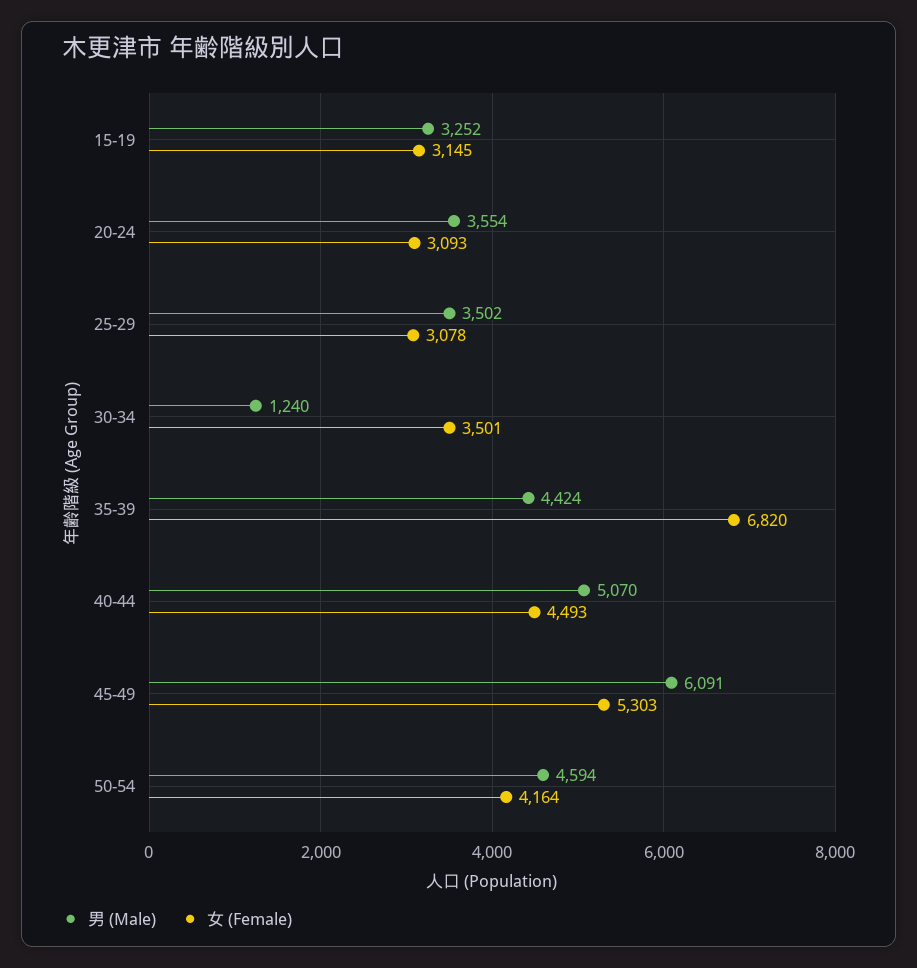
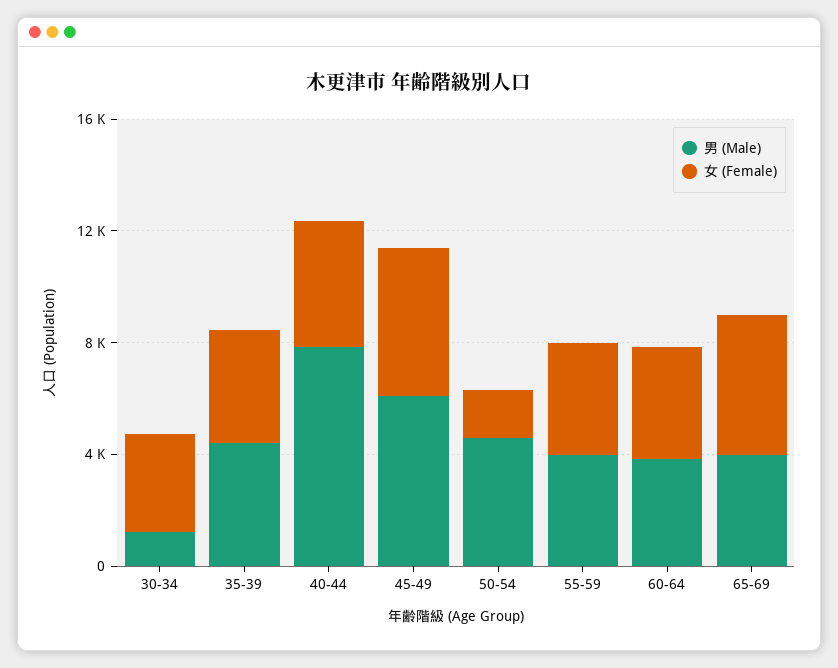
男 (Male), 15-19: 3252 -> none
女 (Female), 15-19: 3145 -> none
男 (Male), 20-24: 3554 -> none
女 (Female), 20-24: 3093 -> none
男 (Male), 25-29: 3502 -> none
女 (Female), 25-29: 3078 -> none
女 (Female), 35-39: 6820 -> 4000
男 (Male), 40-44: 5070 -> 8000
女 (Female), 50-54: 4164 -> 2000
男 (Male), 55-59: none -> 4000
女 (Female), 55-59: none -> 4000
男 (Male), 60-64: none -> 4000
女 (Female), 60-64: none -> 4000
男 (Male), 65-69: none -> 4000
女 (Female), 65-69: none -> 5000

